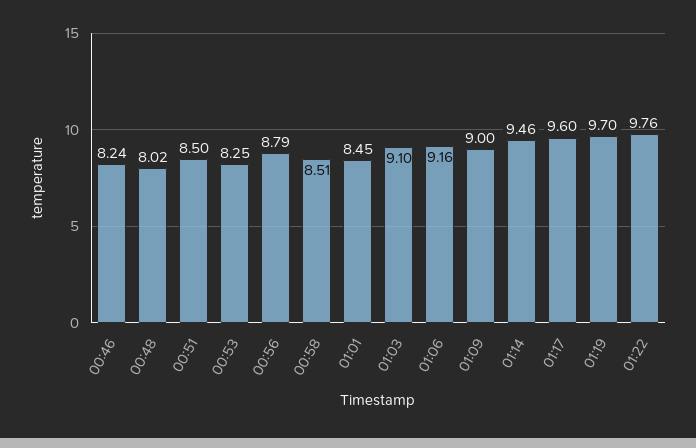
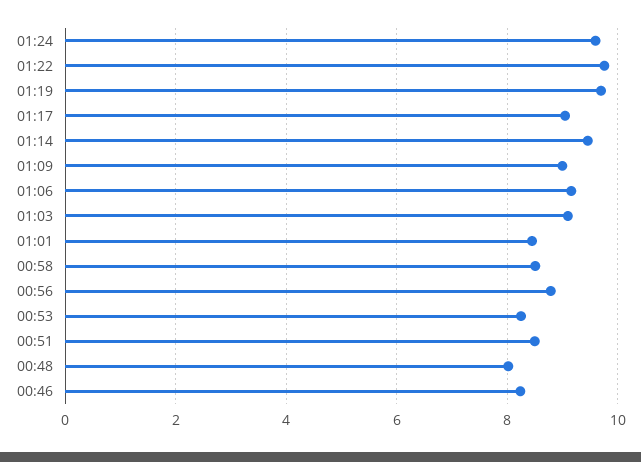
01:17: 9.6 -> 9
01:24: none -> 9.6

